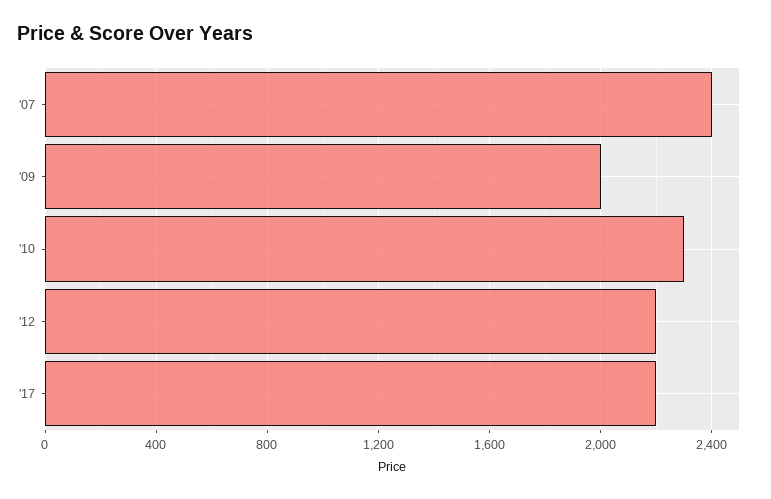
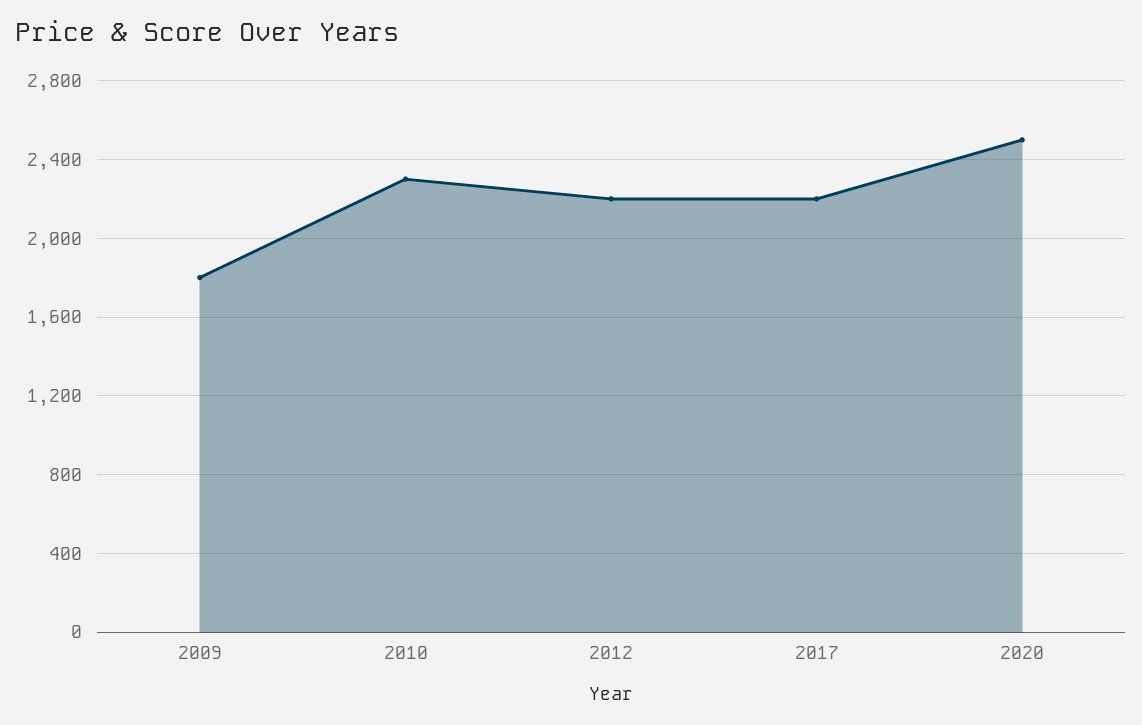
'07: 2400 -> none
'09: 2000 -> 1800
2020: none -> 2500

